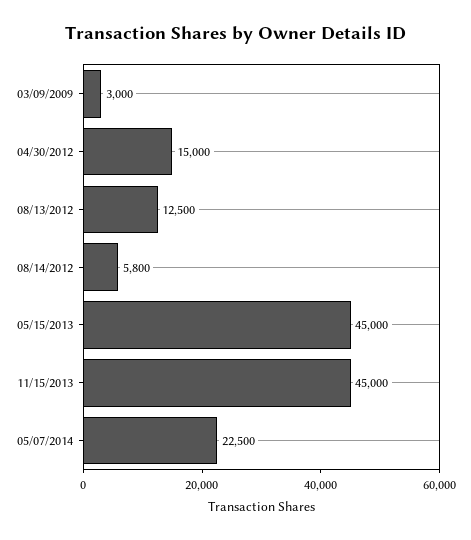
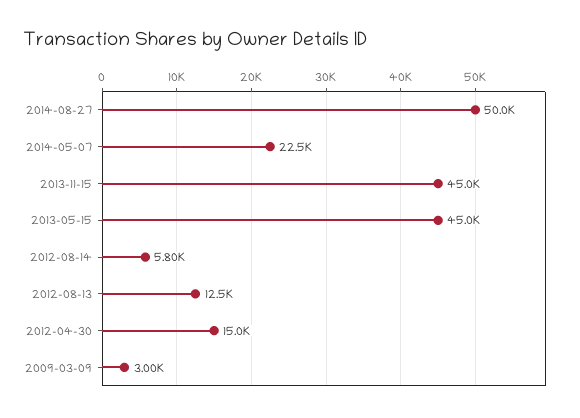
2014-08-27: none -> 50000

